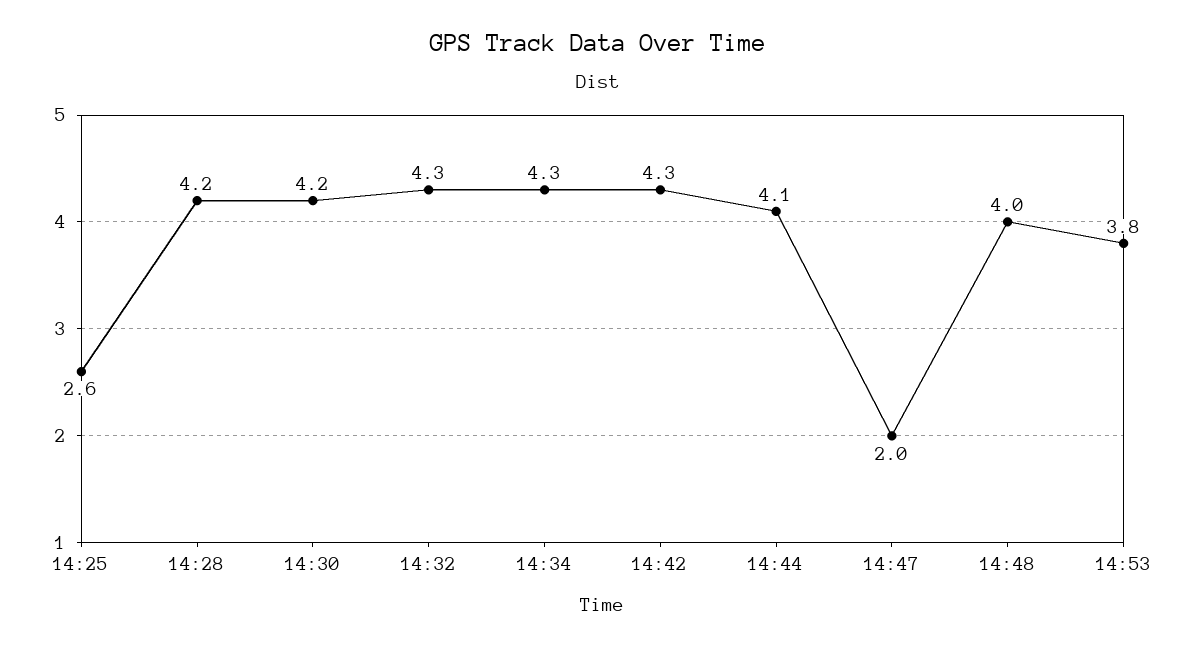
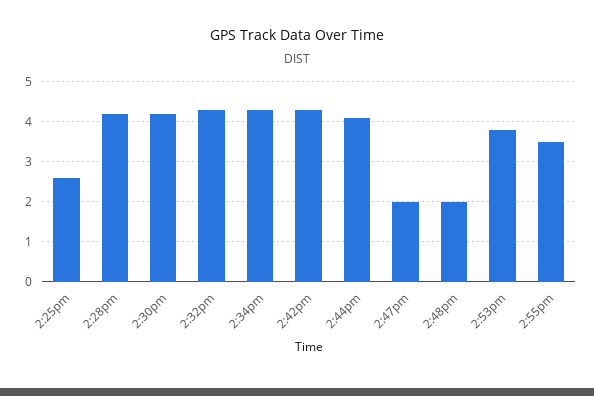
14:48: 4 -> 2
2:55pm: none -> 3.5

